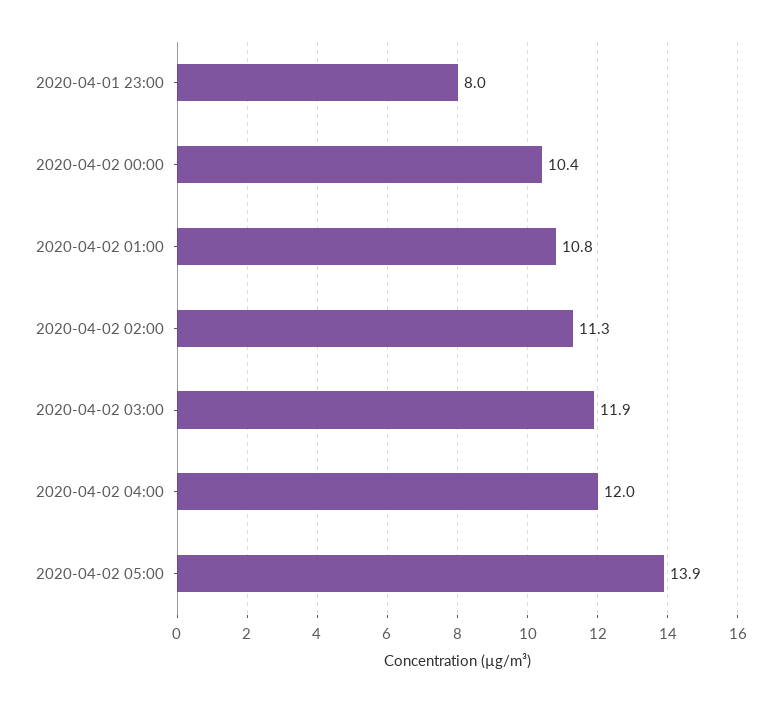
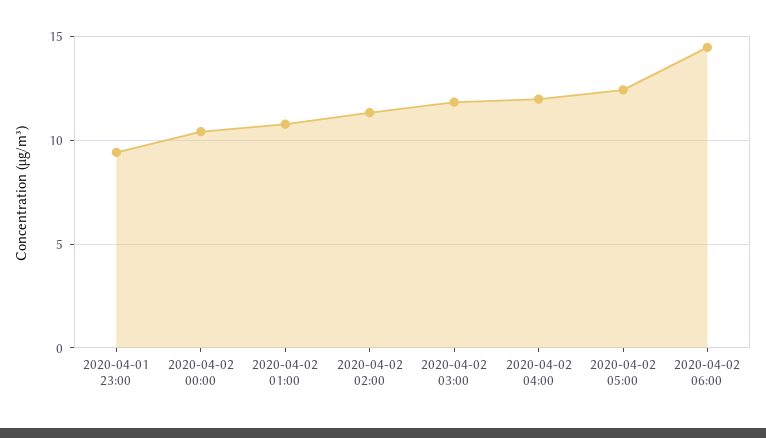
2020-04-01 23:00: 8 -> 9.5
2020-04-02 05:00: 13.9 -> 12.5
2020-04-02 06:00: none -> 14.5

